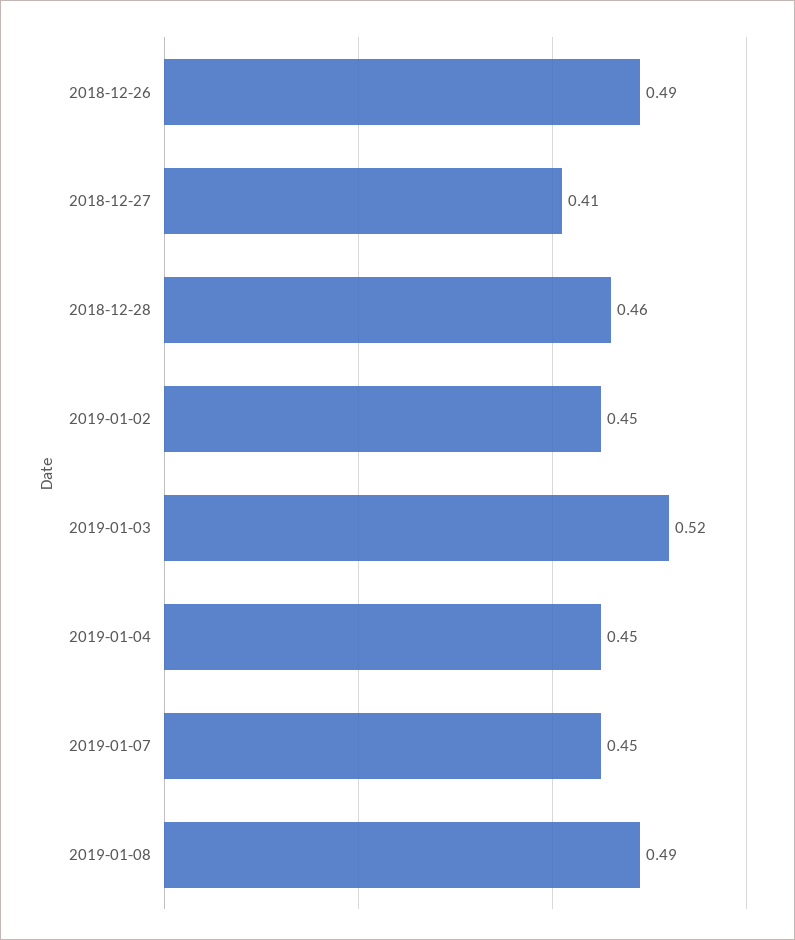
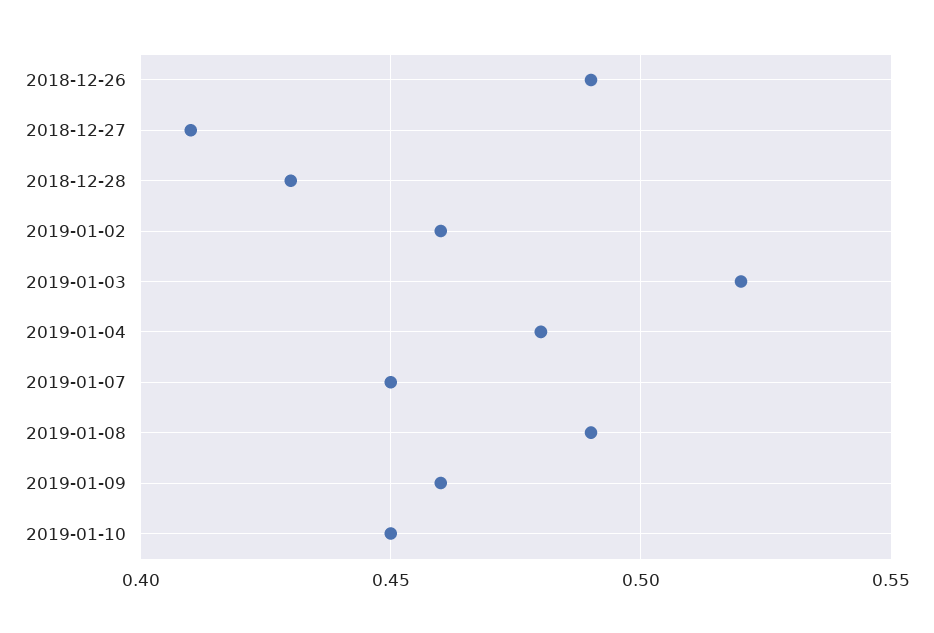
2018-12-28: 0.46 -> 0.43
2019-01-02: 0.45 -> 0.46
2019-01-04: 0.45 -> 0.48
2019-01-09: none -> 0.46
2019-01-10: none -> 0.45

